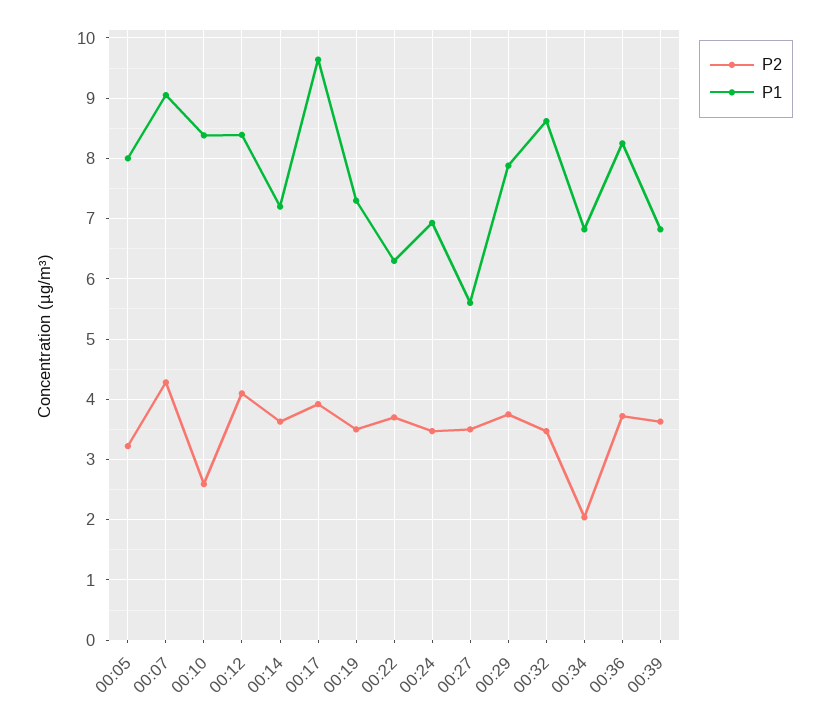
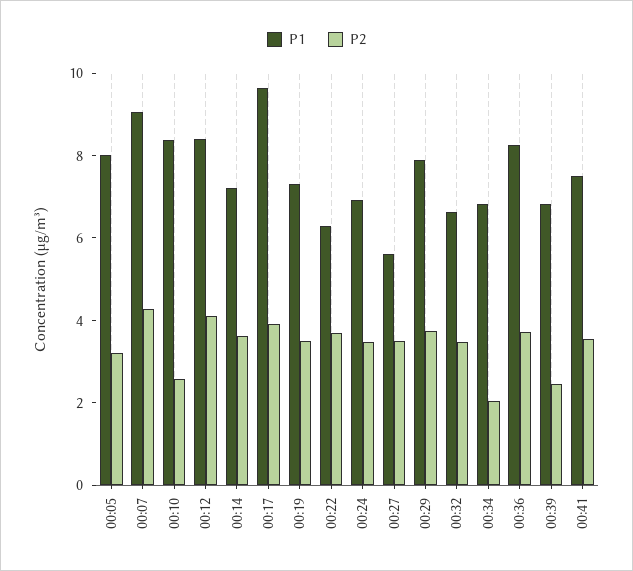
P1, 00:32: 8.6 -> 6.5
P2, 00:39: 3.6 -> 2.5
P1, 00:41: none -> 7.5
P2, 00:41: none -> 3.5

